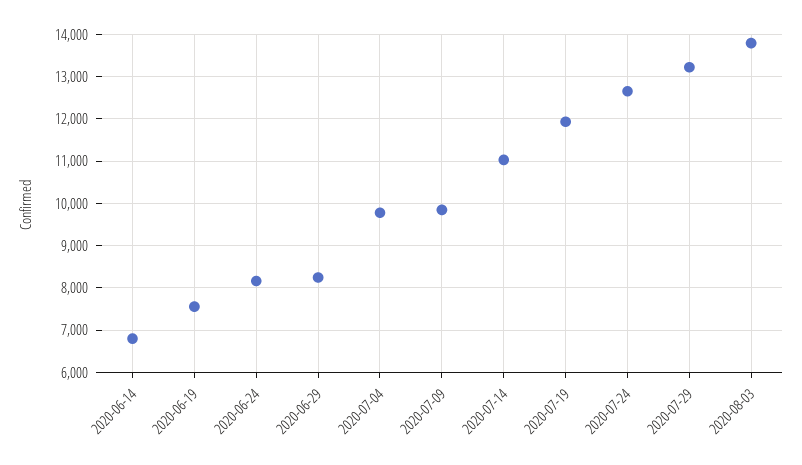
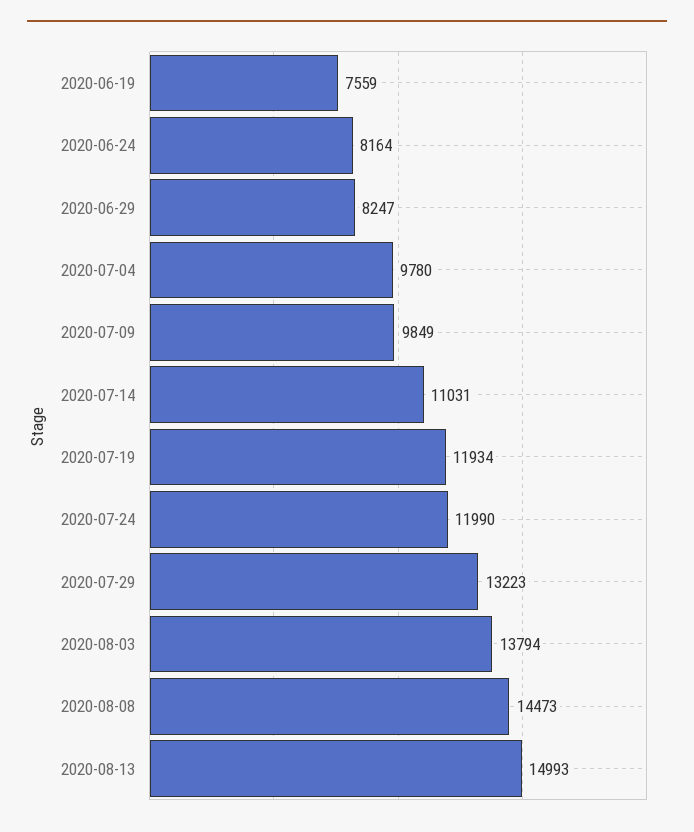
2020-06-14: 6800 -> none
2020-07-24: 12600 -> 11990
2020-08-08: none -> 14473
2020-08-13: none -> 14993

